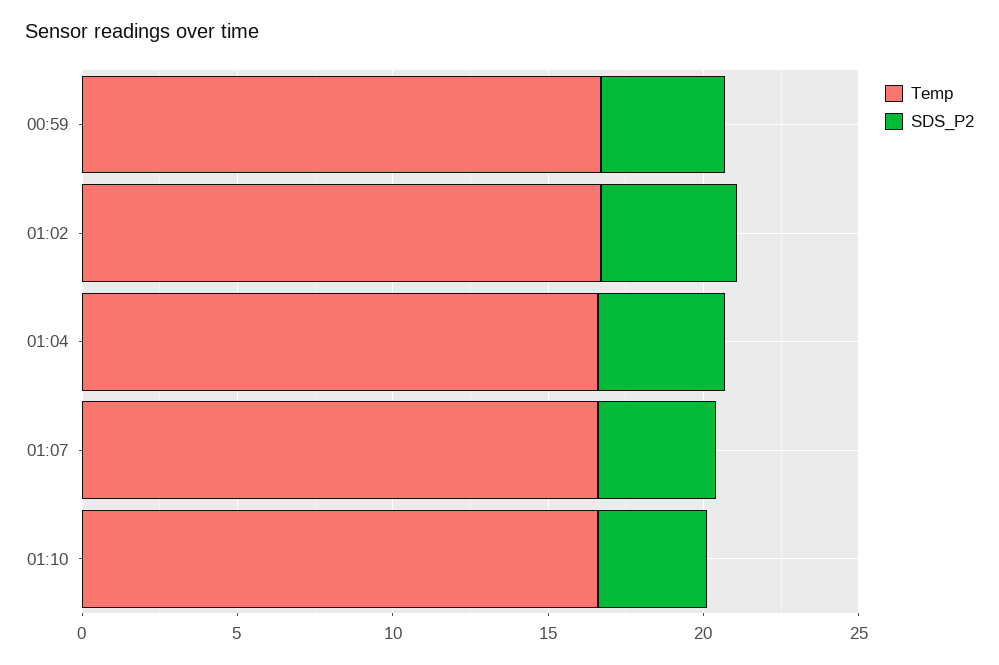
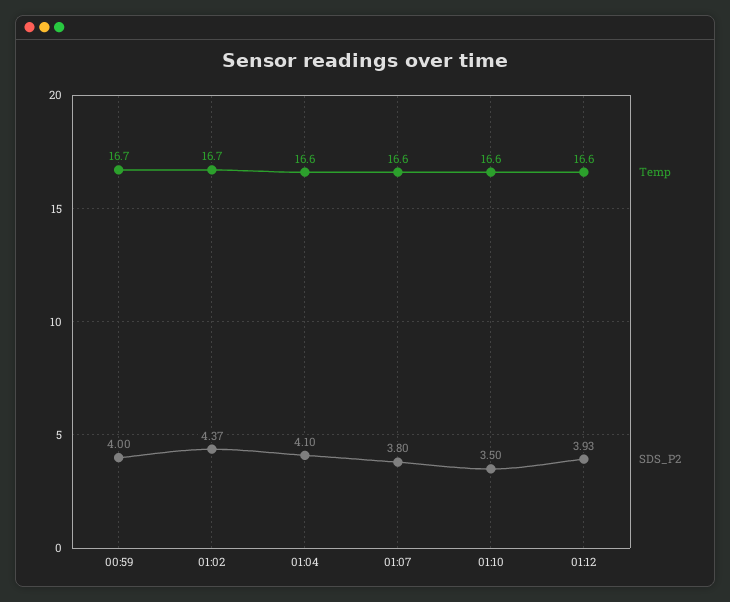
Temp, 01:12: none -> 16.6
SDS_P2, 01:12: none -> 3.93

